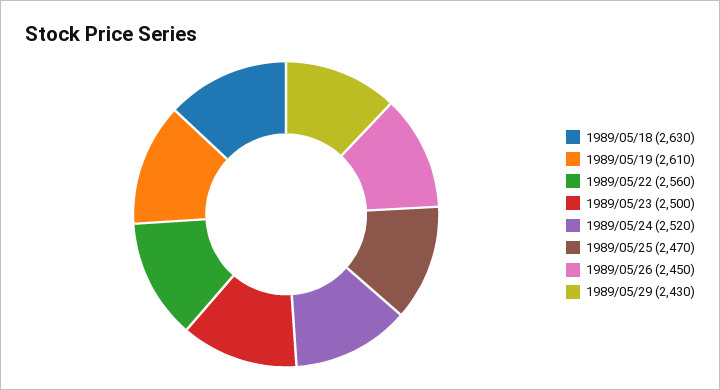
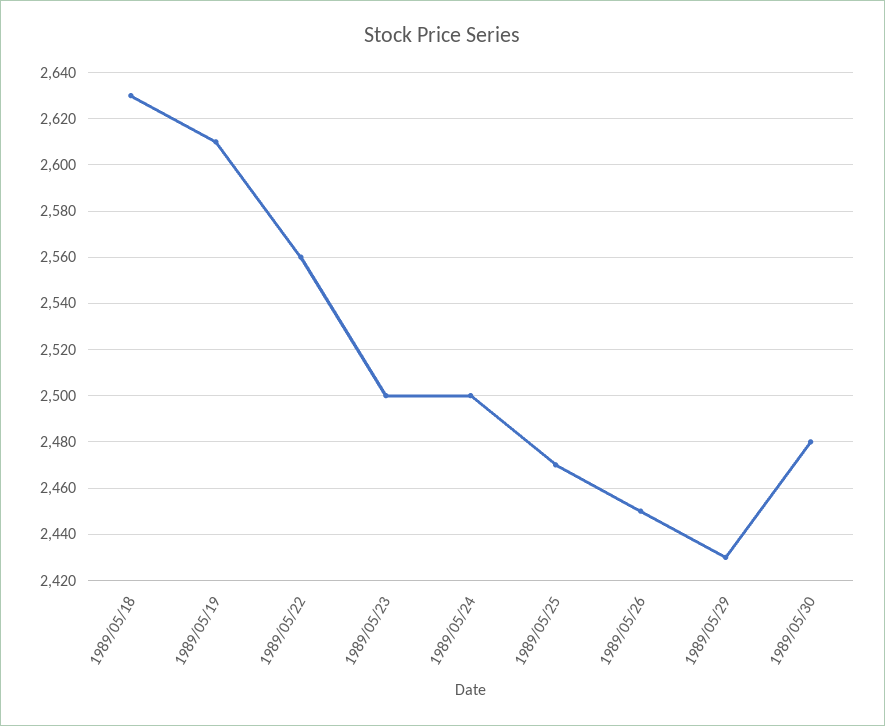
1989/05/24: 2520 -> 2500
1989/05/30: none -> 2480

